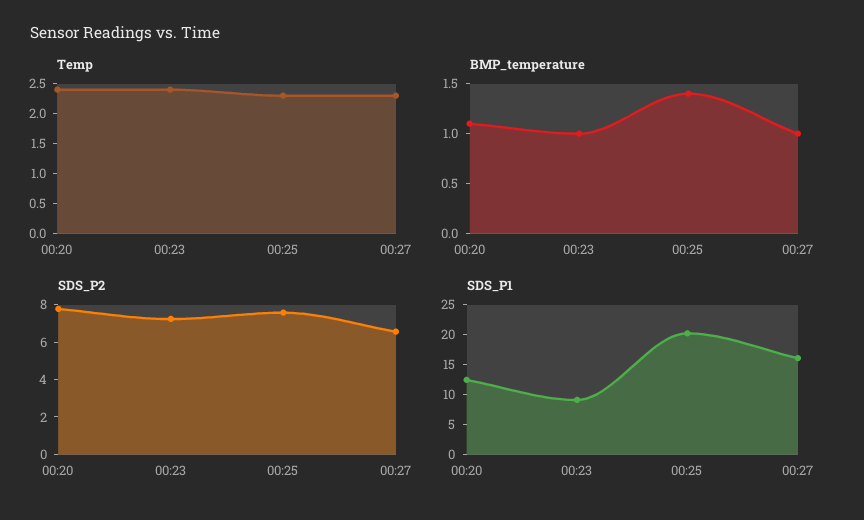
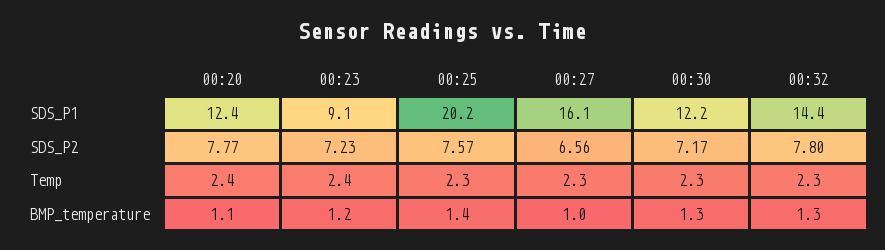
BMP_temperature, 00:23: 1 -> 1.2
SDS_P1, 00:30: none -> 12.2
SDS_P1, 00:32: none -> 14.4
SDS_P2, 00:30: none -> 7.17
SDS_P2, 00:32: none -> 7.8
Temp, 00:30: none -> 2.3
Temp, 00:32: none -> 2.3
BMP_temperature, 00:30: none -> 1.3
BMP_temperature, 00:32: none -> 1.3

